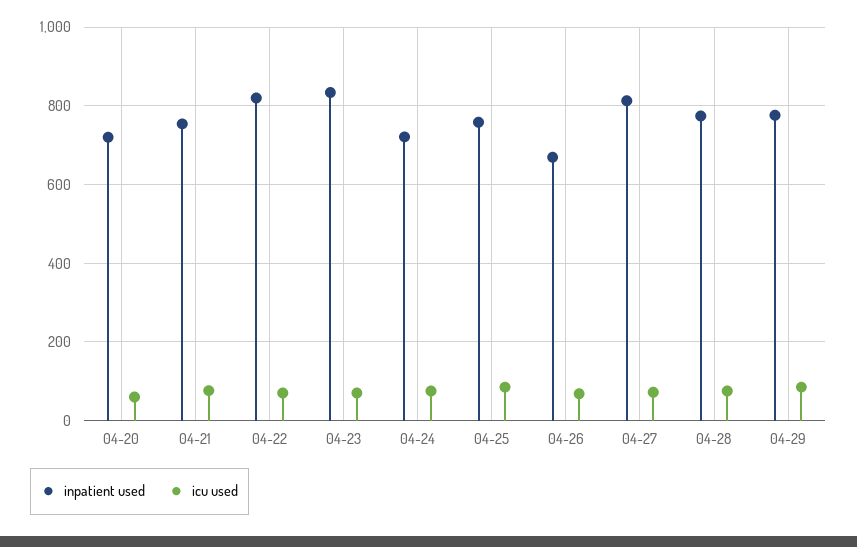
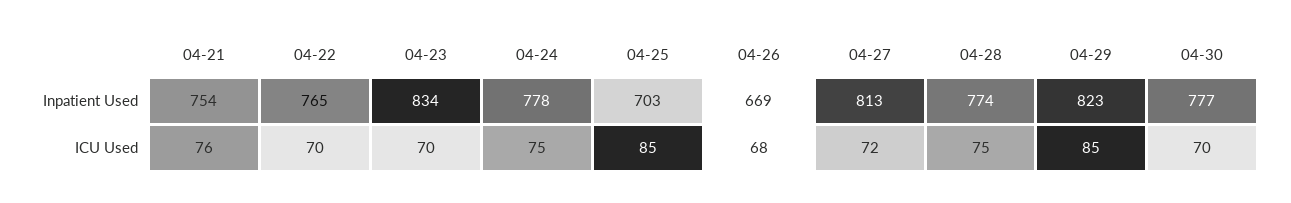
inpatient used, 04-20: 720 -> none
icu used, 04-20: 60 -> none
inpatient used, 04-22: 820 -> 765
inpatient used, 04-24: 720 -> 778
inpatient used, 04-25: 760 -> 703
inpatient used, 04-29: 780 -> 823
inpatient used, 04-30: none -> 777
icu used, 04-30: none -> 70

